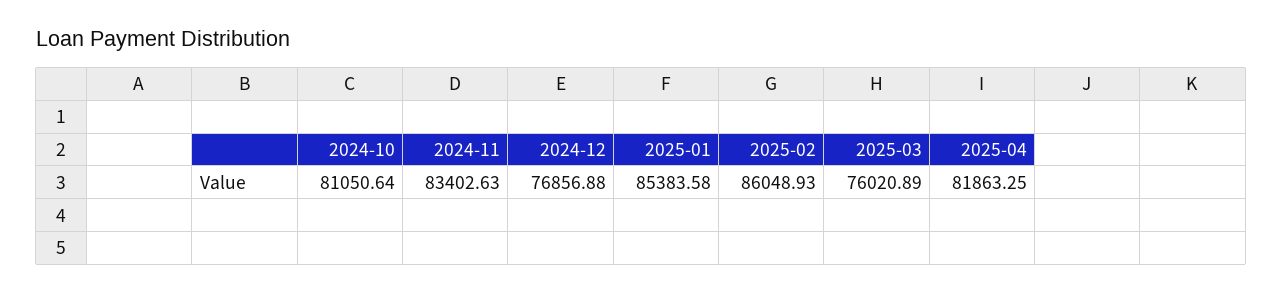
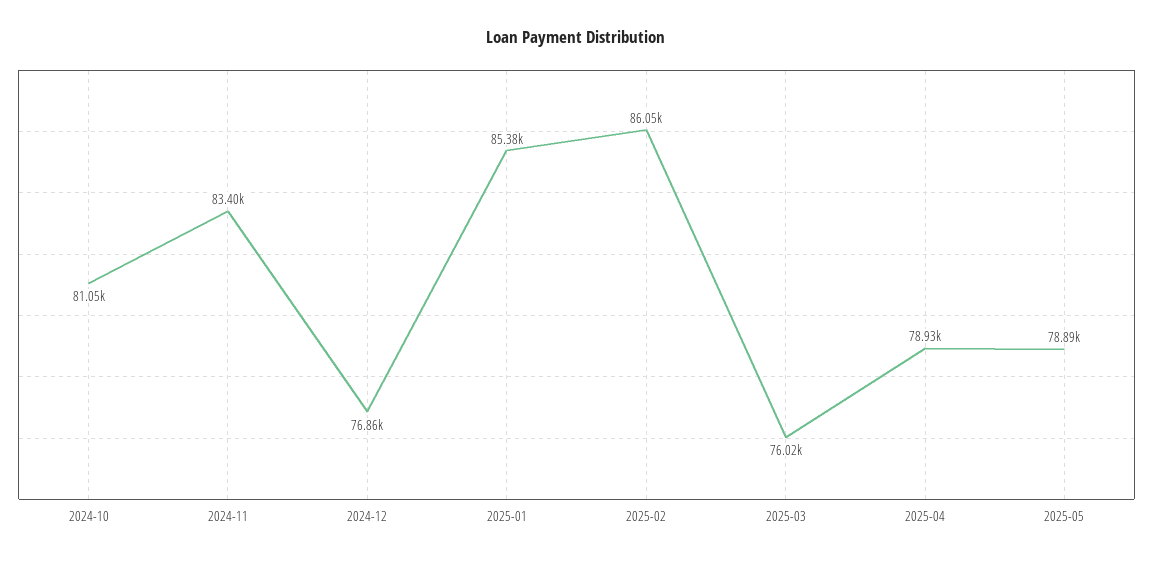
2025-04: 81863.25 -> 78930
2025-05: none -> 78890

